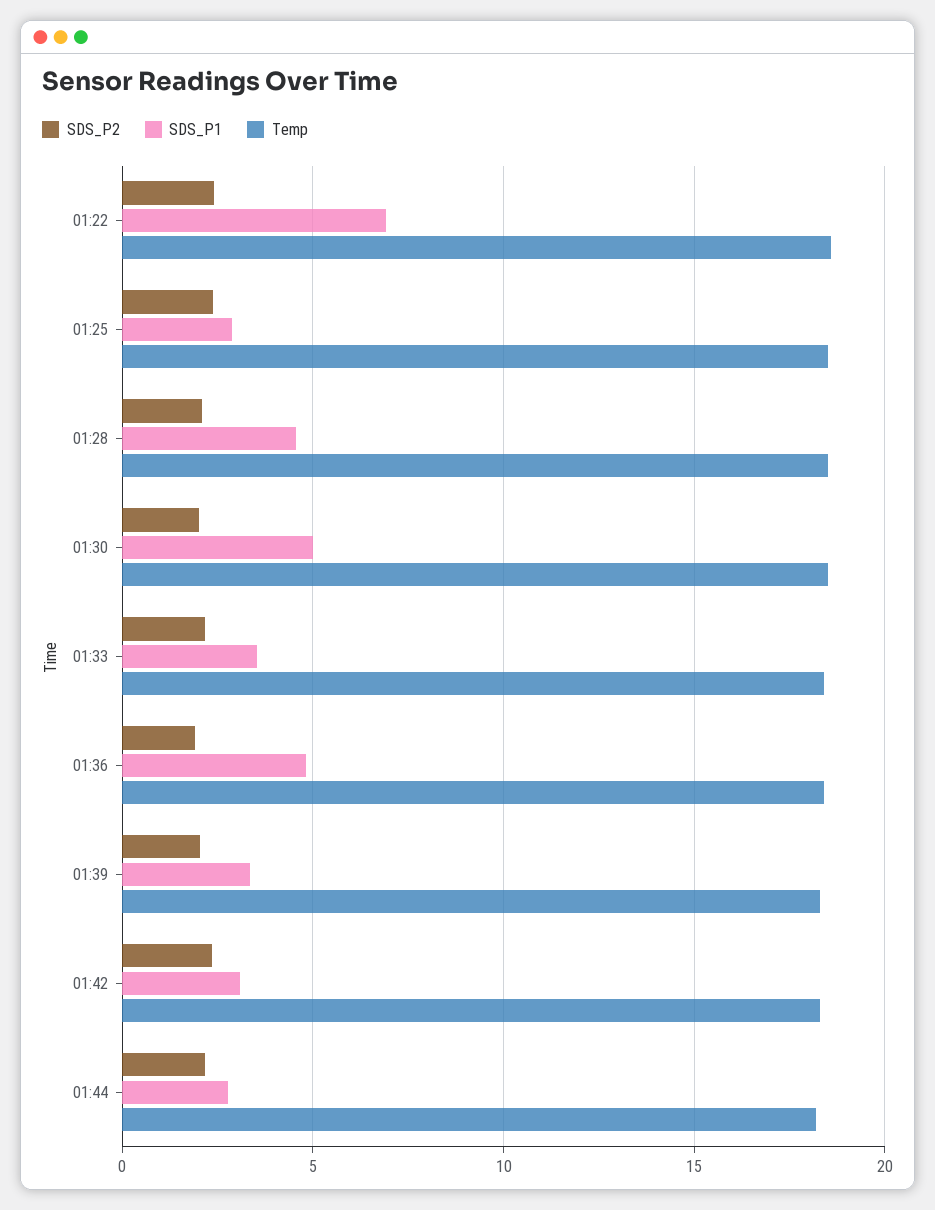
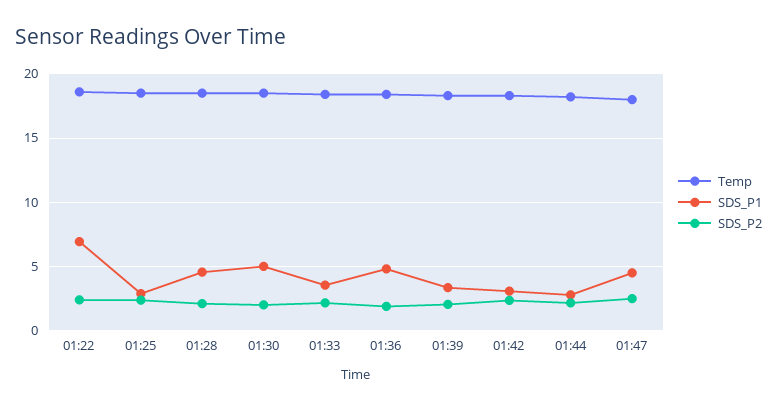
Temp, 01:47: none -> 18
SDS_P1, 01:47: none -> 4.5
SDS_P2, 01:47: none -> 2.5

